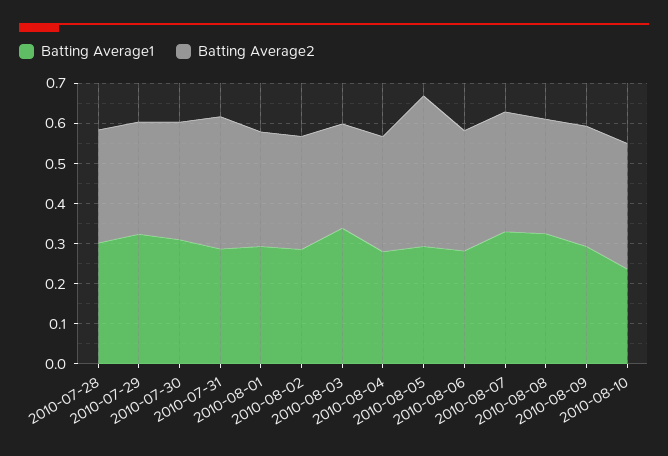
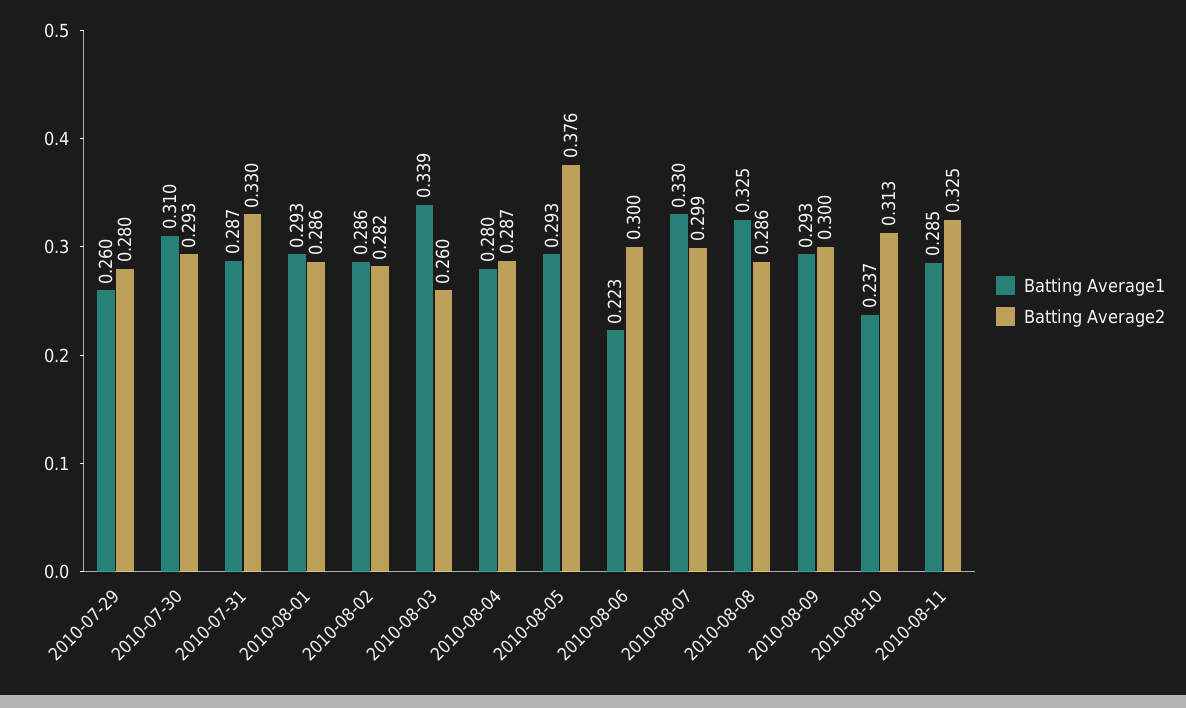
Batting Average1, 2010-07-28: 0.3 -> none
Batting Average2, 2010-07-28: 0.28 -> none
Batting Average1, 2010-07-29: 0.32 -> 0.26
Batting Average1, 2010-08-06: 0.28 -> 0.223
Batting Average1, 2010-08-11: none -> 0.285
Batting Average2, 2010-08-11: none -> 0.325

